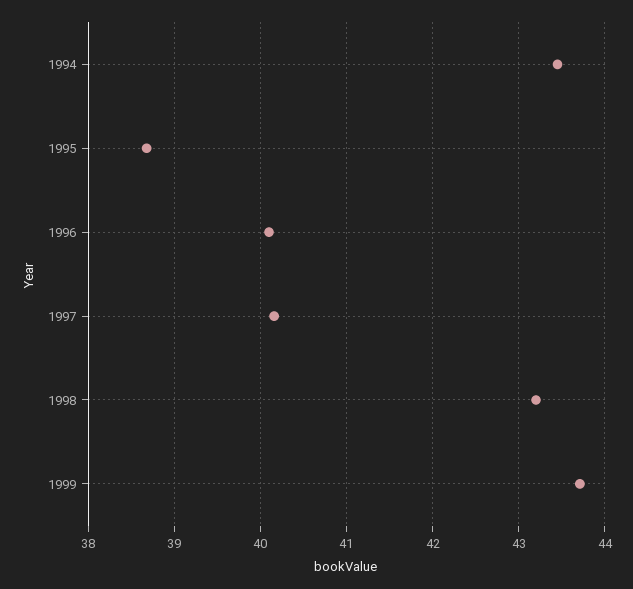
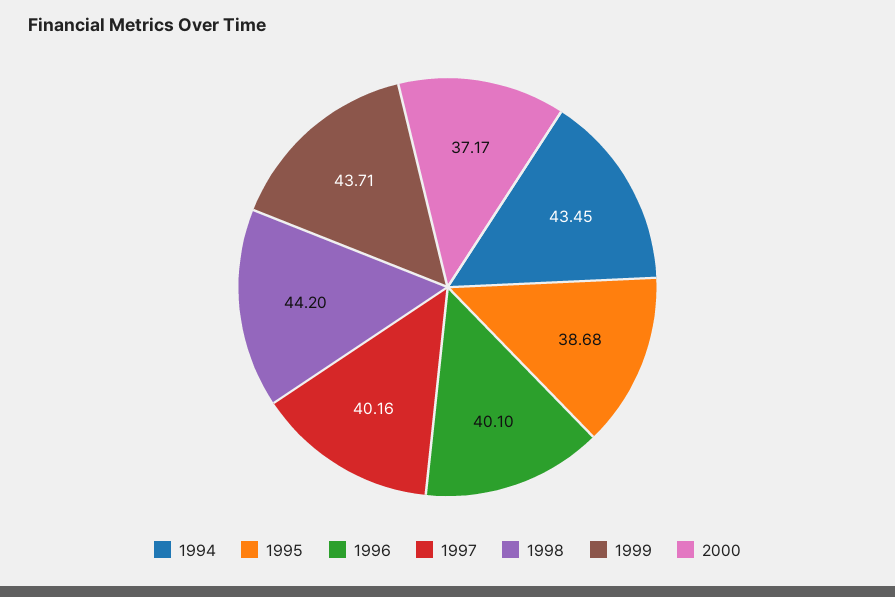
1998: 43.2 -> 44.2
2000: none -> 37.17

